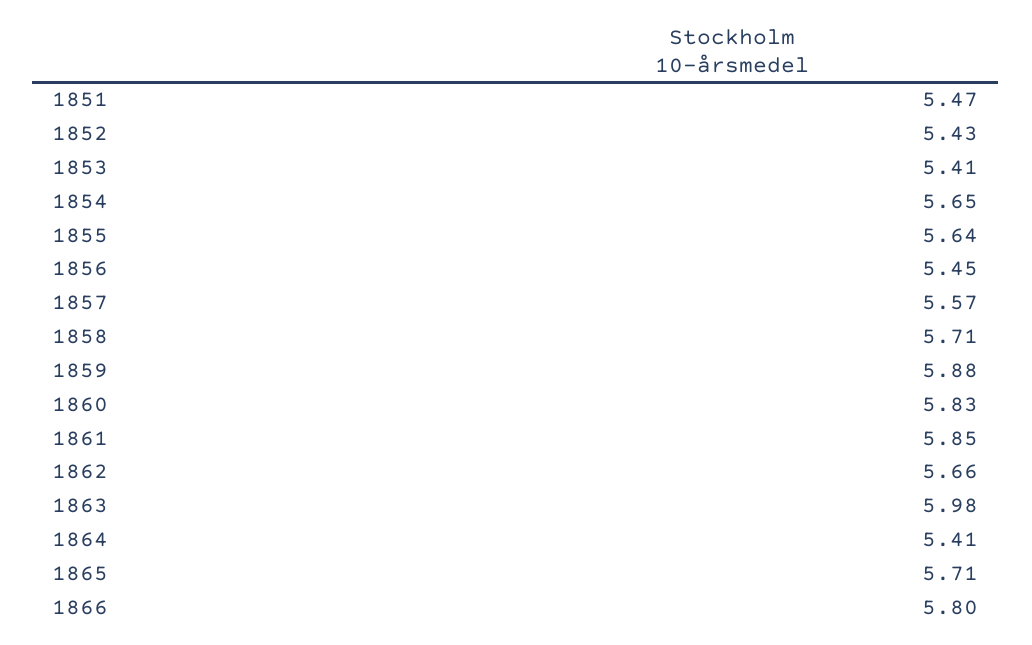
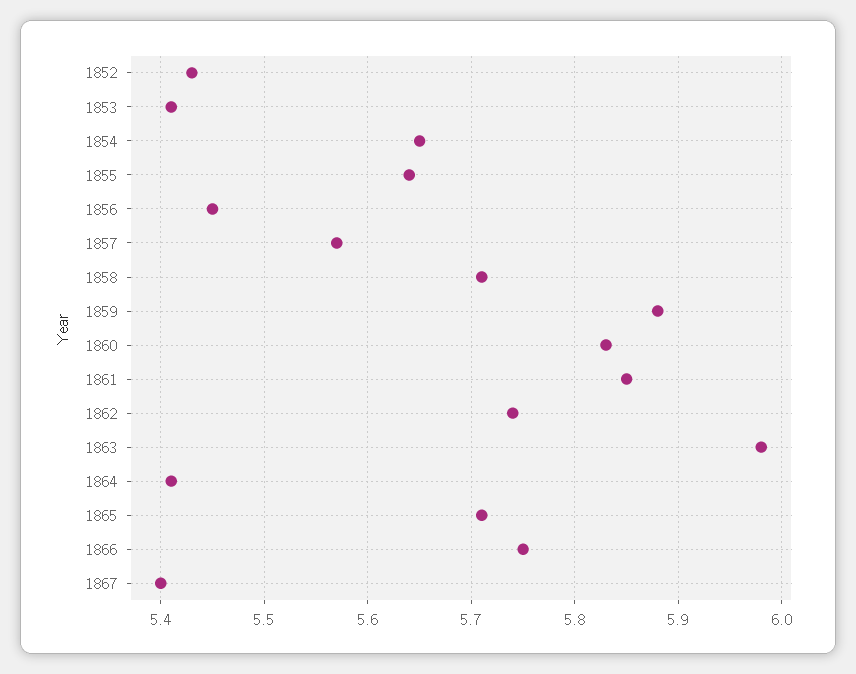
1851: 5.47 -> none
1862: 5.66 -> 5.74
1866: 5.8 -> 5.75
1867: none -> 5.4

